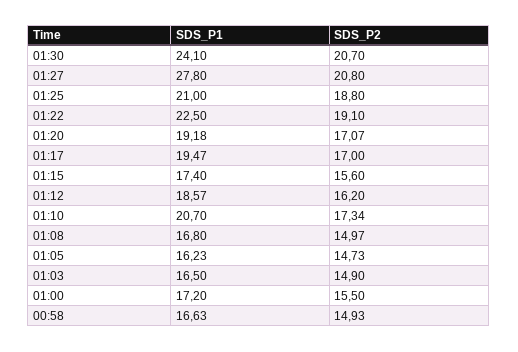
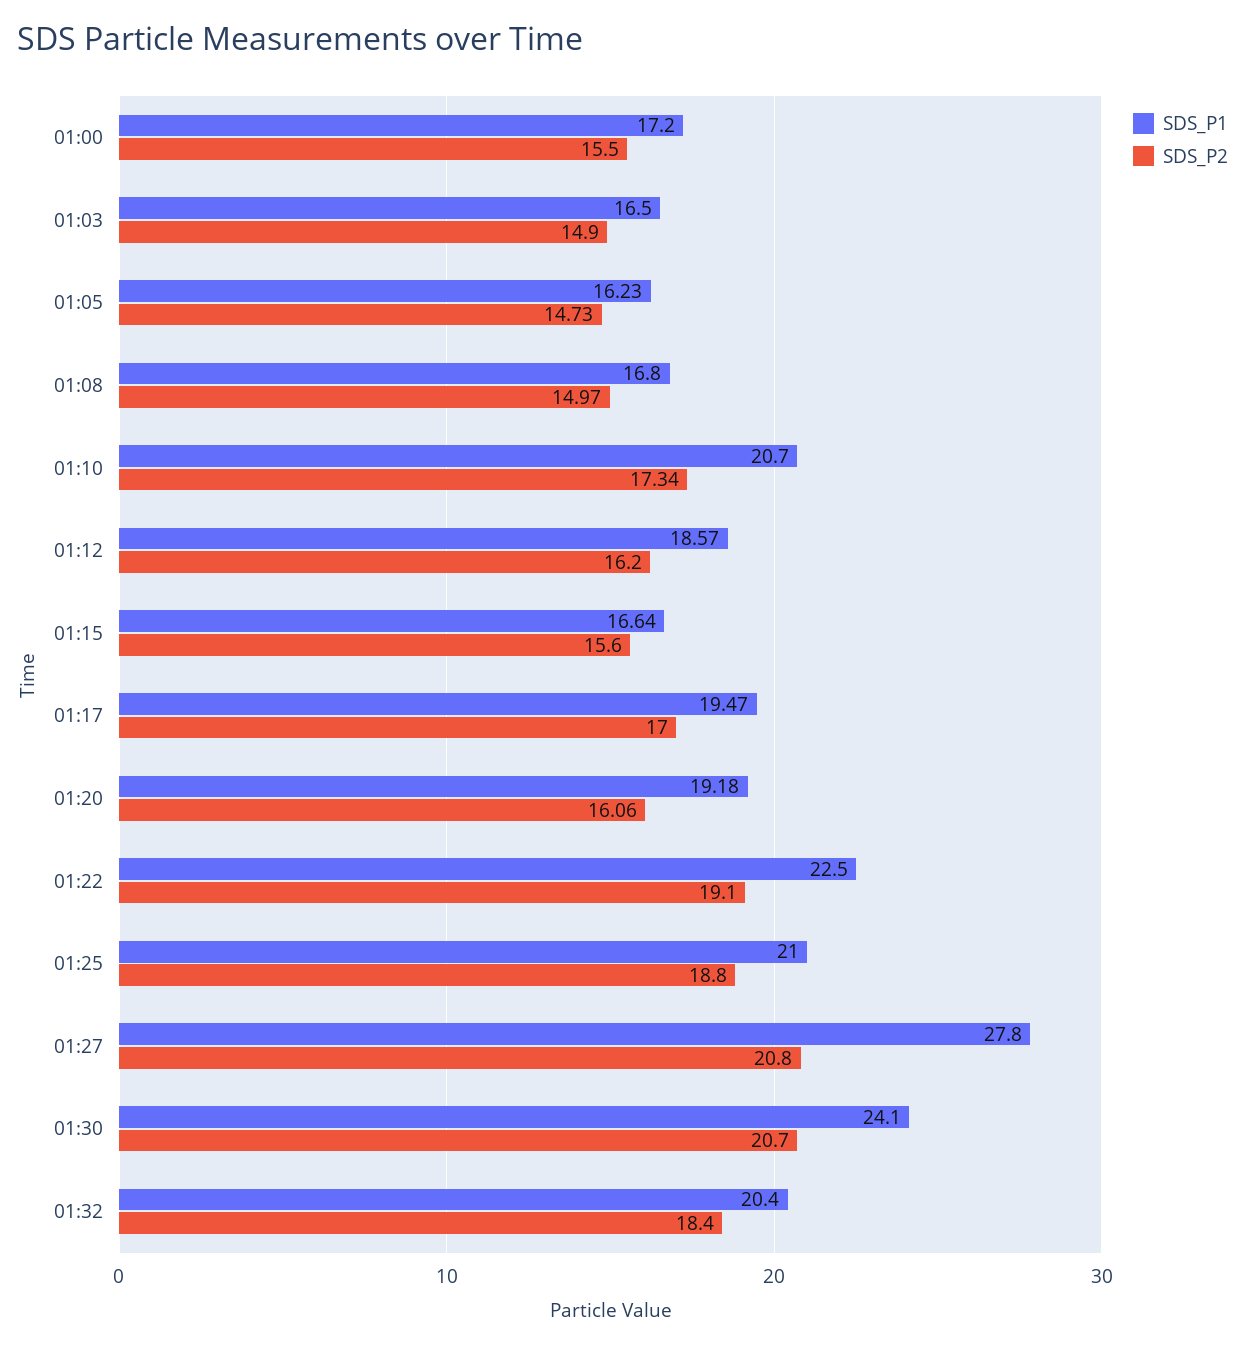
SDS_P2, 01:20: 17.07 -> 16.06
SDS_P1, 01:15: 17.4 -> 16.64
SDS_P1, 00:58: 16.63 -> none
SDS_P2, 00:58: 14.93 -> none
SDS_P1, 01:32: none -> 20.4
SDS_P2, 01:32: none -> 18.4

